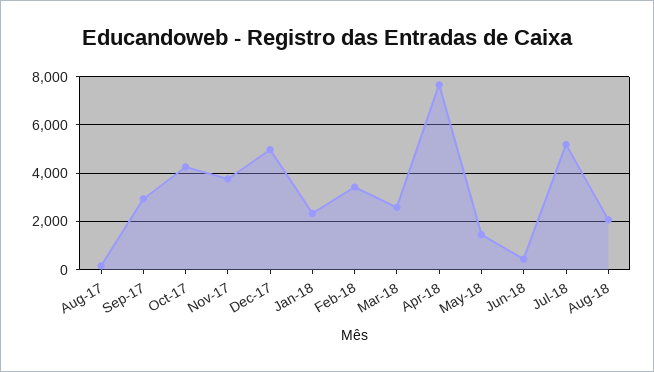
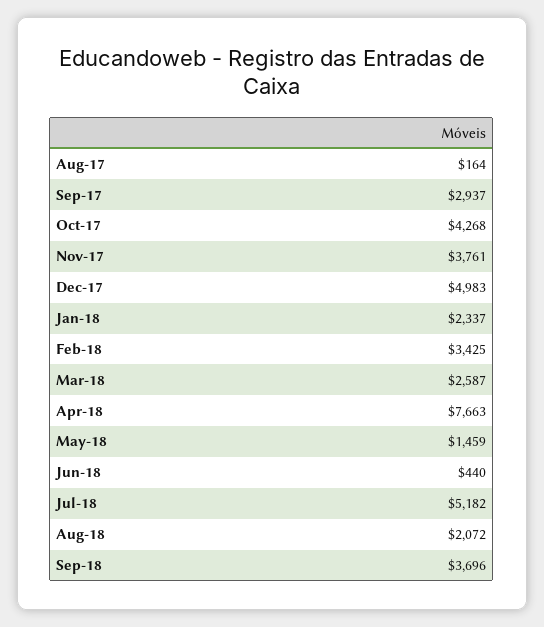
Sep-18: none -> 3696

